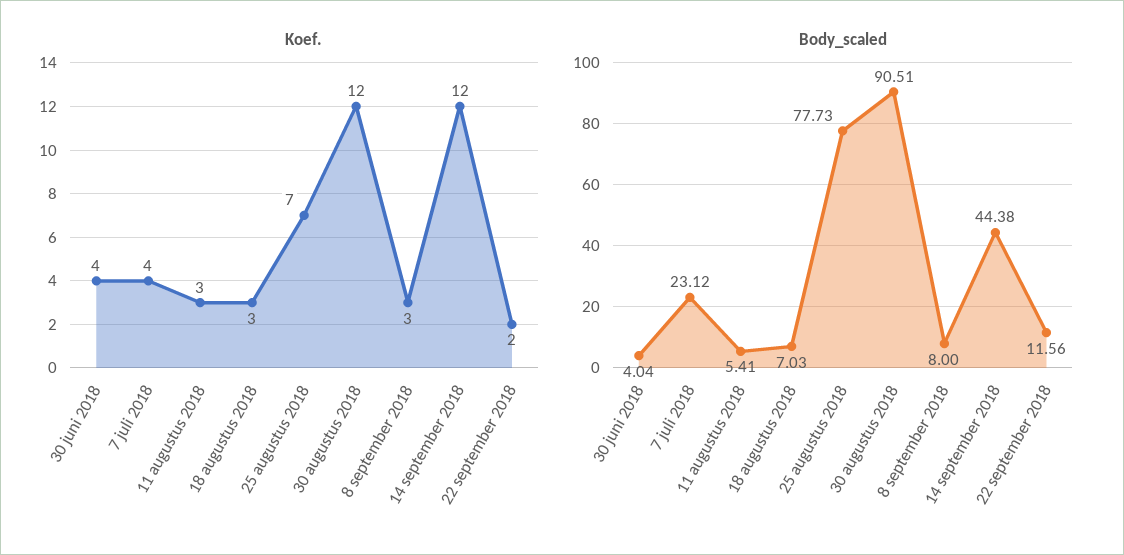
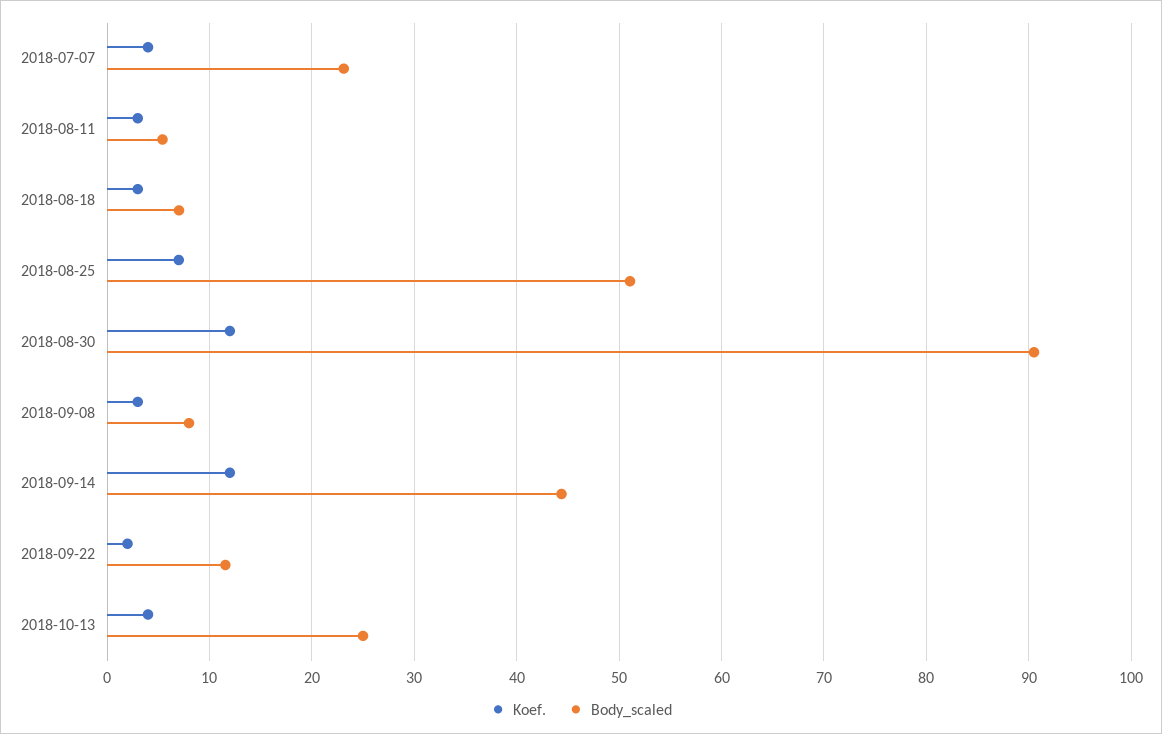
Koef., 30 juni 2018: 4 -> none
Body_scaled, 30 juni 2018: 4.04 -> none
Body_scaled, 25 augustus 2018: 77.73 -> 51
Koef., 2018-10-13: none -> 4
Body_scaled, 2018-10-13: none -> 25

